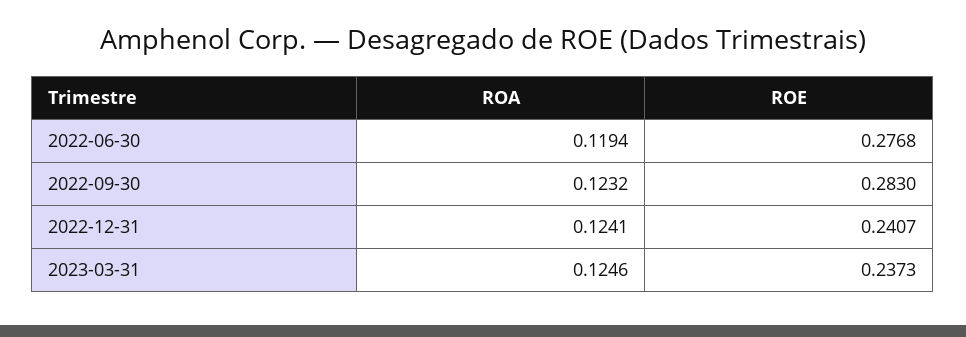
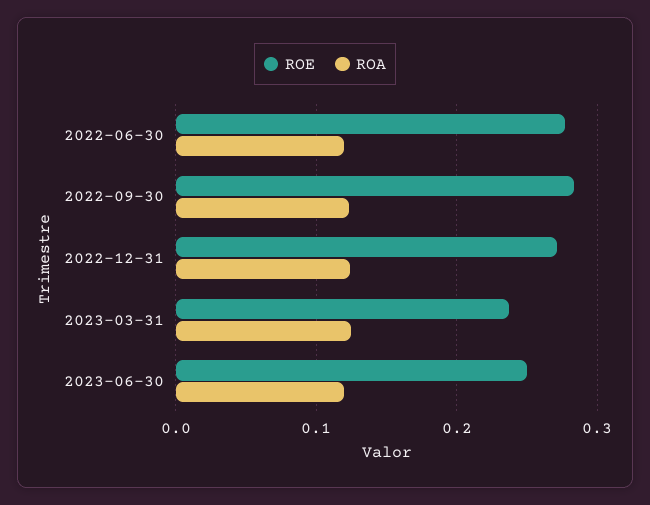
ROE, 2022-12-31: 0.2407 -> 0.27
ROE, 2023-06-30: none -> 0.25
ROA, 2023-06-30: none -> 0.12

